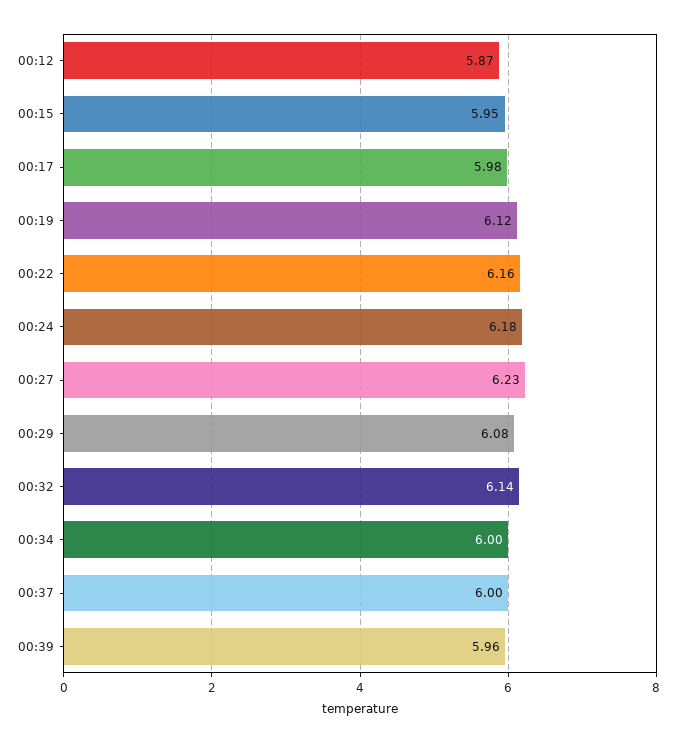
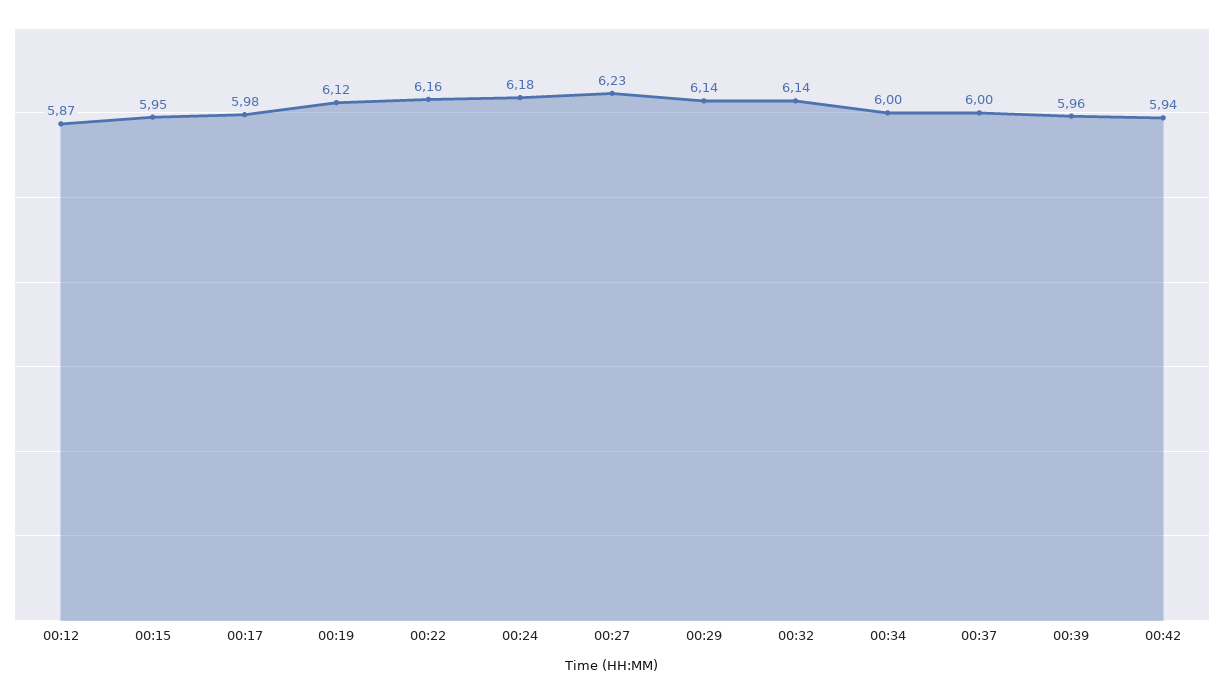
00:29: 6.08 -> 6.14
00:42: none -> 5.94

